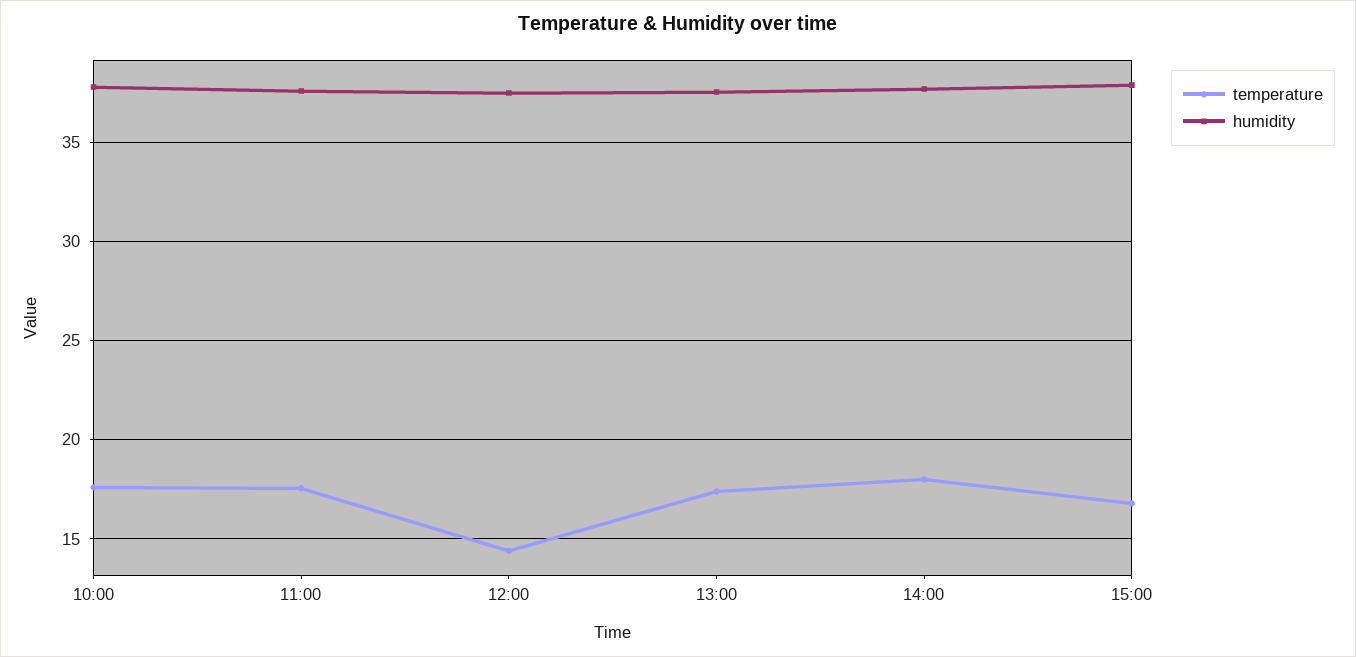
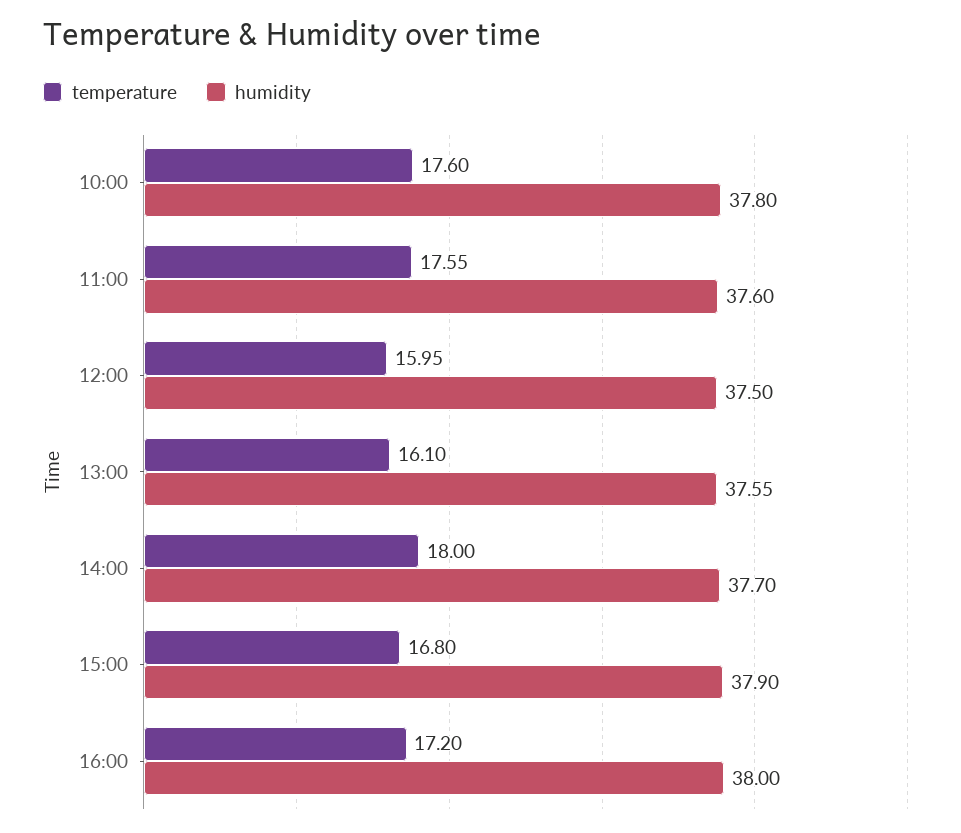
temperature, 12:00: 14.5 -> 15.95
temperature, 13:00: 17.5 -> 16.1
temperature, 16:00: none -> 17.2
humidity, 16:00: none -> 38

